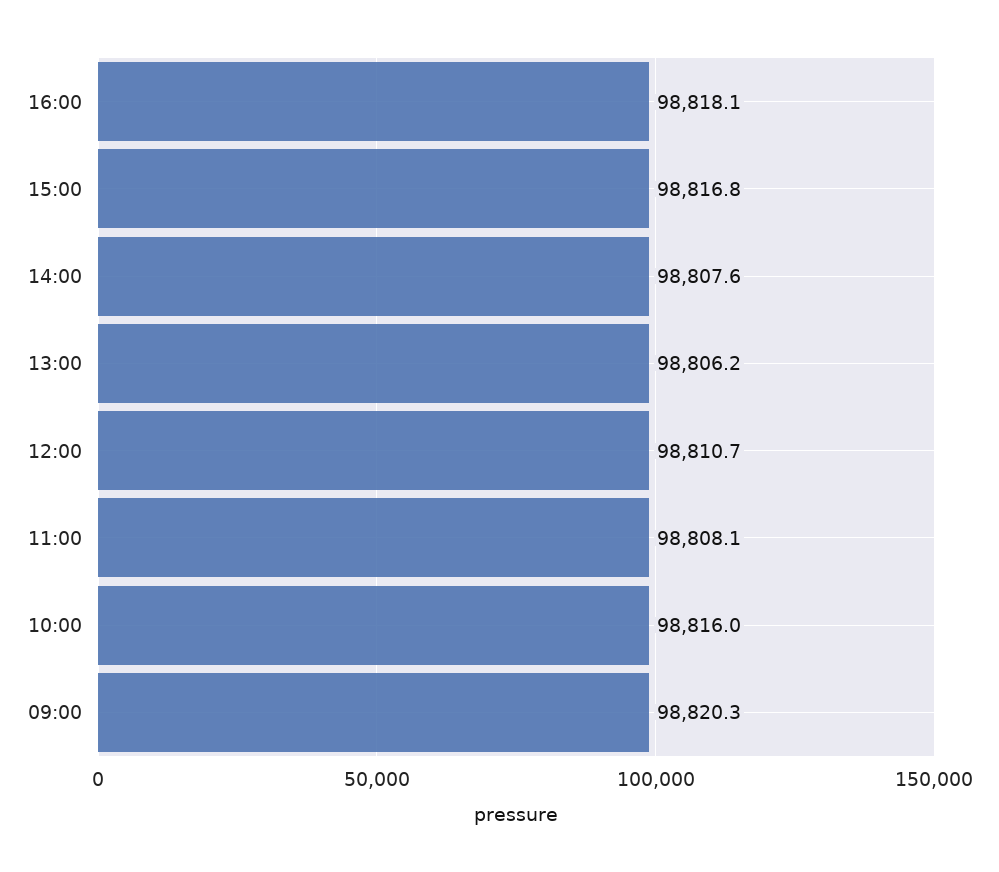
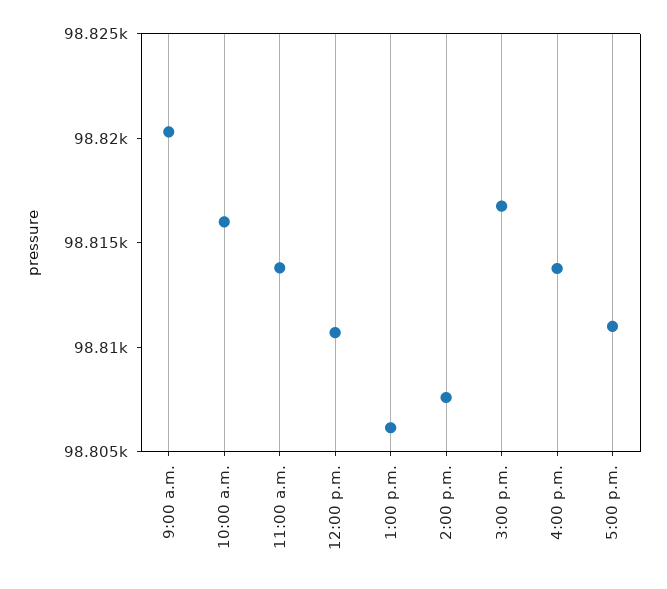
16:00: 98818.1 -> 98814
11:00: 98808.1 -> 98814
5:00 p.m.: none -> 98811

